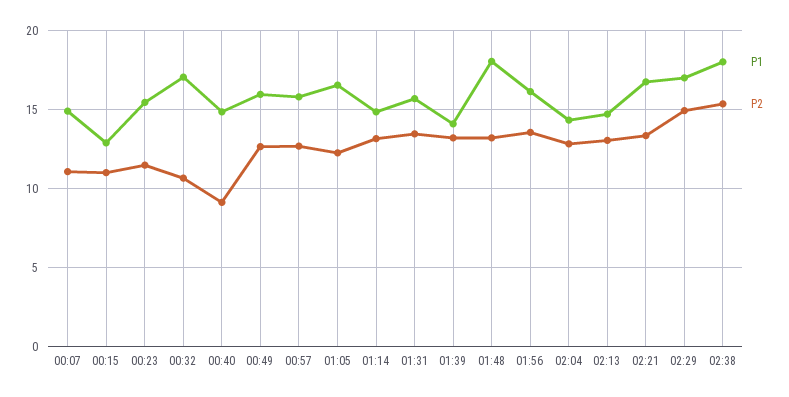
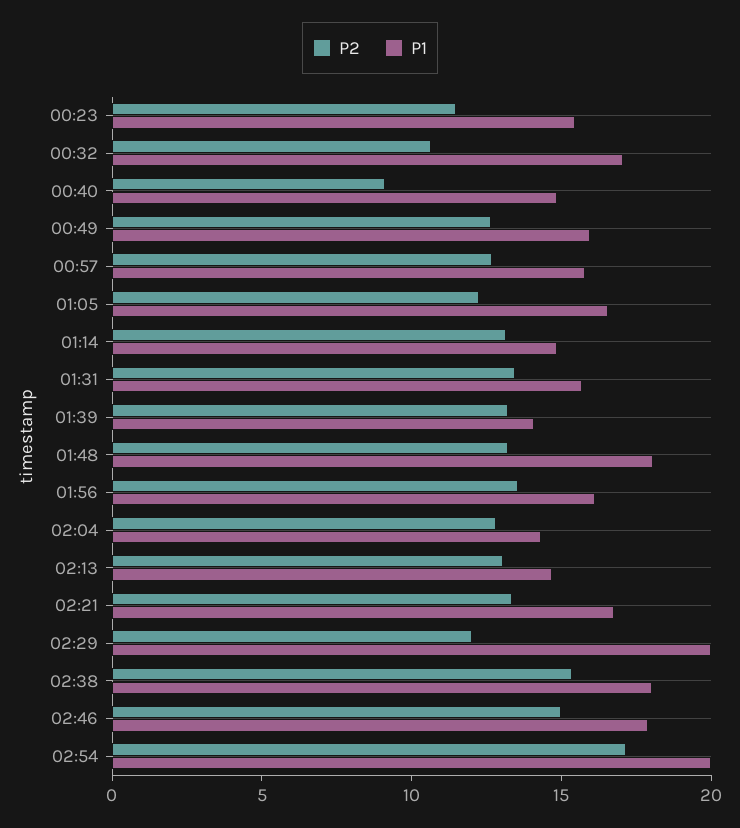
P1, 00:07: 15 -> none
P2, 00:07: 11 -> none
P1, 00:15: 13 -> none
P2, 00:15: 11 -> none
P1, 02:29: 17 -> 20
P2, 02:29: 15 -> 12
P2, 02:46: none -> 15
P1, 02:46: none -> 18
P2, 02:54: none -> 17
P1, 02:54: none -> 20

